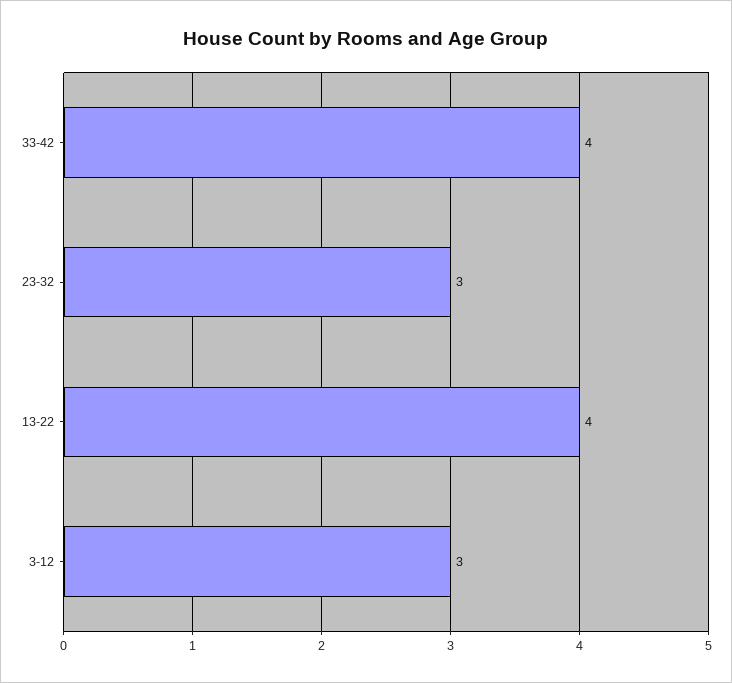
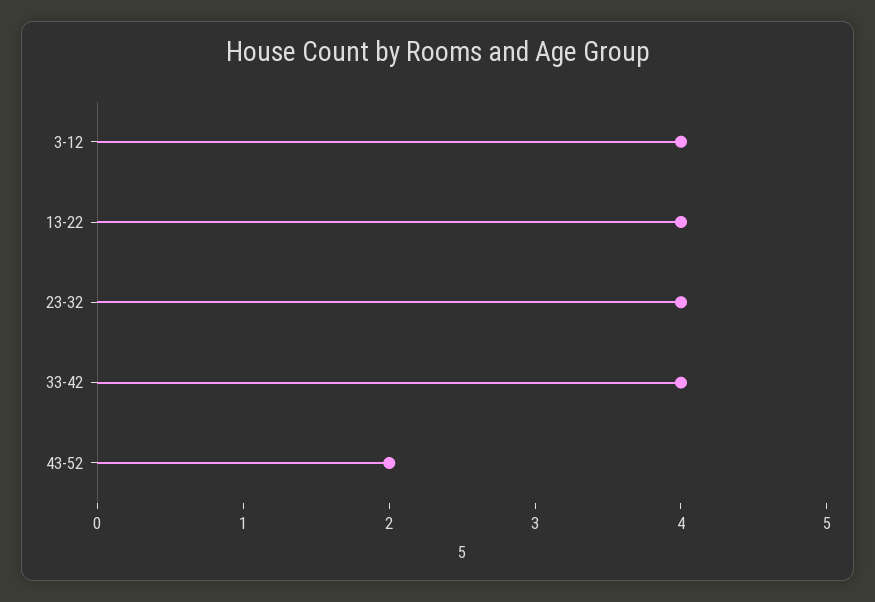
23-32: 3 -> 4
3-12: 3 -> 4
43-52: none -> 2

